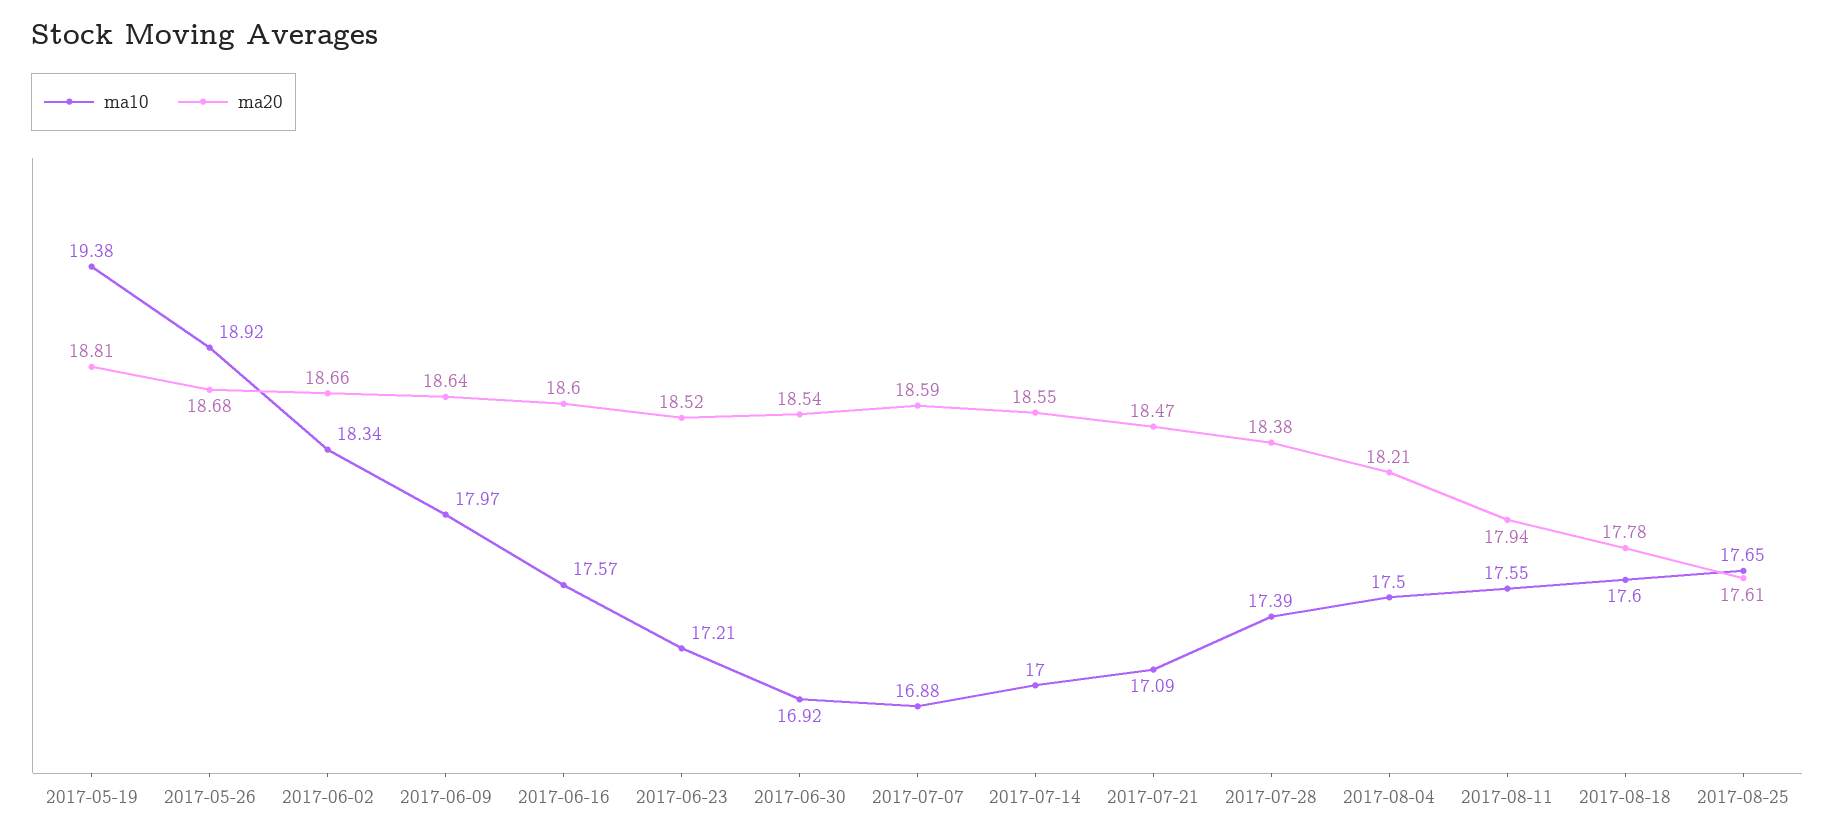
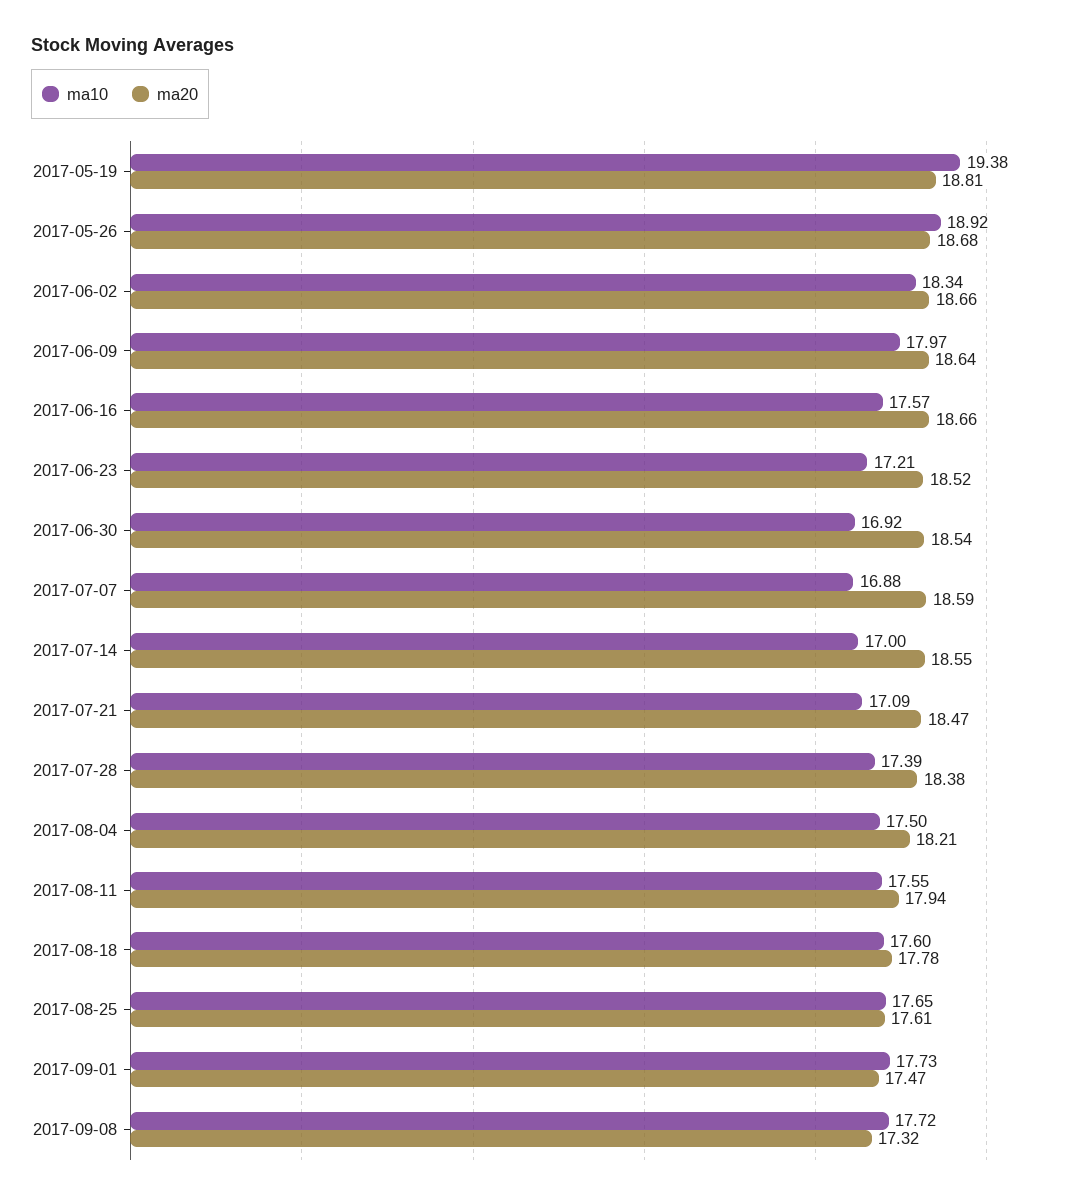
ma20, 2017-06-16: 18.6 -> 18.66
ma10, 2017-09-01: none -> 17.73
ma20, 2017-09-01: none -> 17.47
ma10, 2017-09-08: none -> 17.72
ma20, 2017-09-08: none -> 17.32

